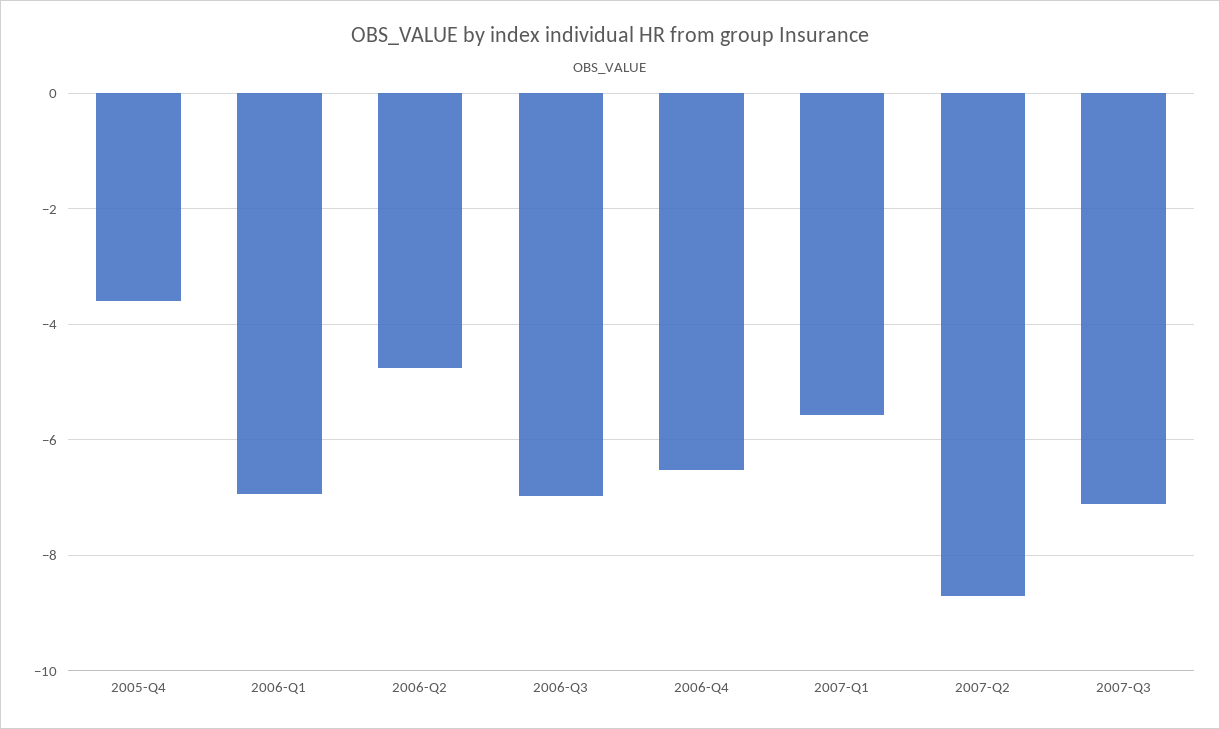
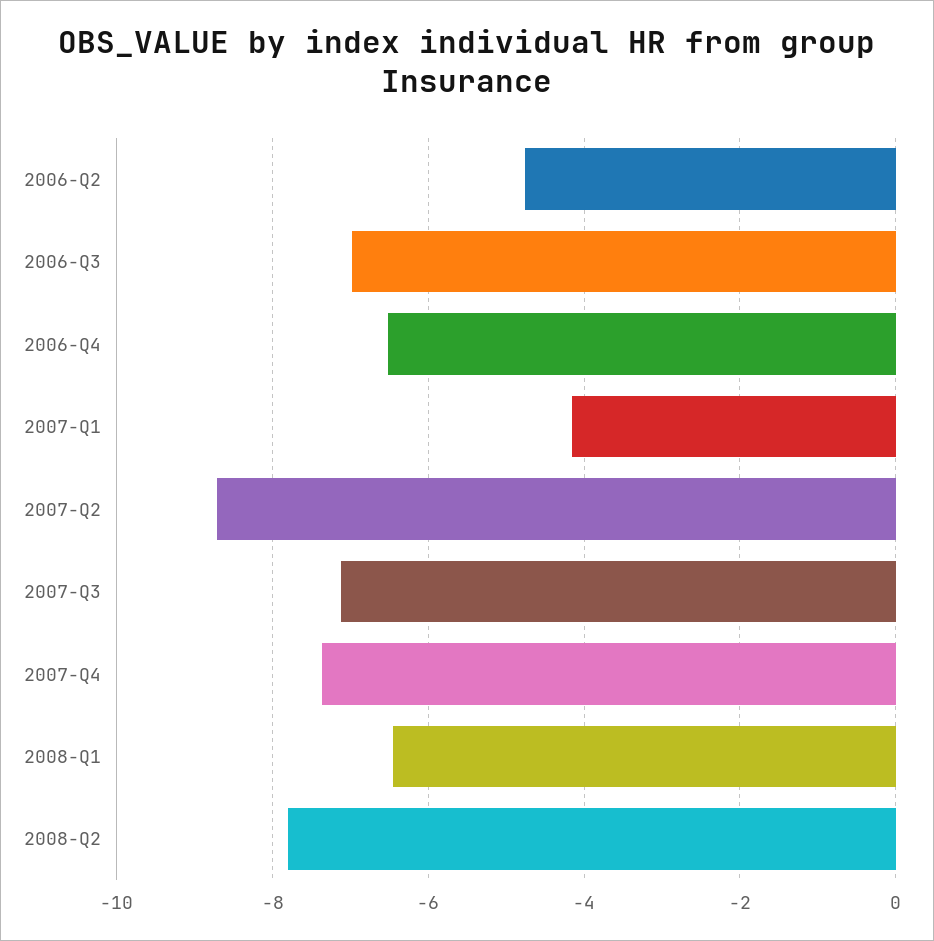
2005-Q4: -3.6 -> none
2006-Q1: -7 -> none
2007-Q1: -5.6 -> -4.2
2007-Q4: none -> -7.4
2008-Q1: none -> -6.4
2008-Q2: none -> -7.8

